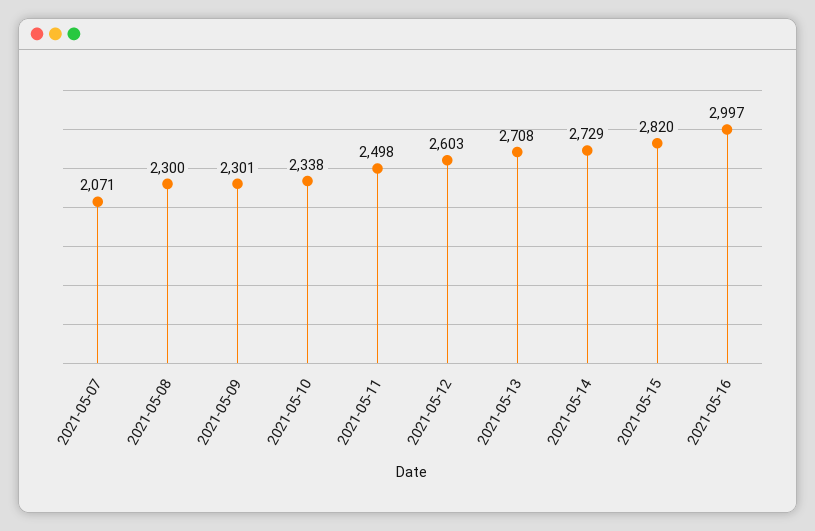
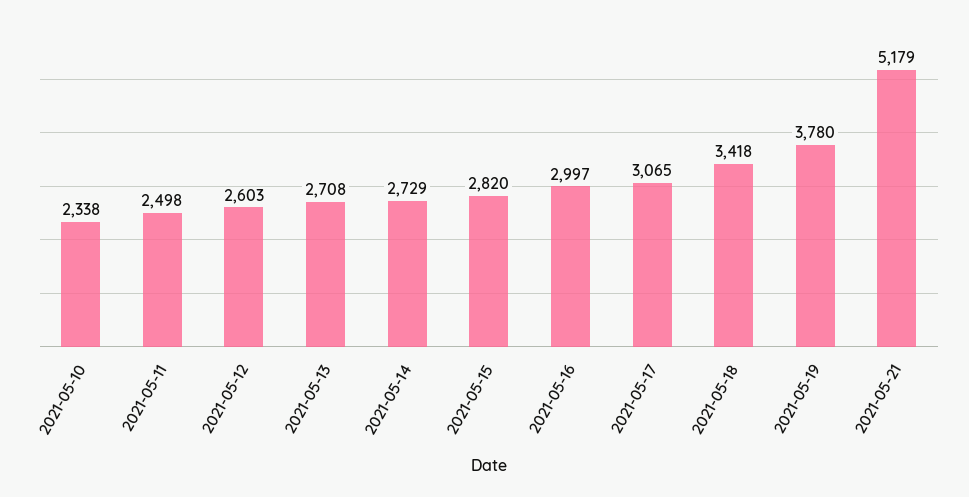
2021-05-07: 2071 -> none
2021-05-08: 2300 -> none
2021-05-09: 2301 -> none
2021-05-17: none -> 3065
2021-05-18: none -> 3418
2021-05-19: none -> 3780
2021-05-21: none -> 5179

